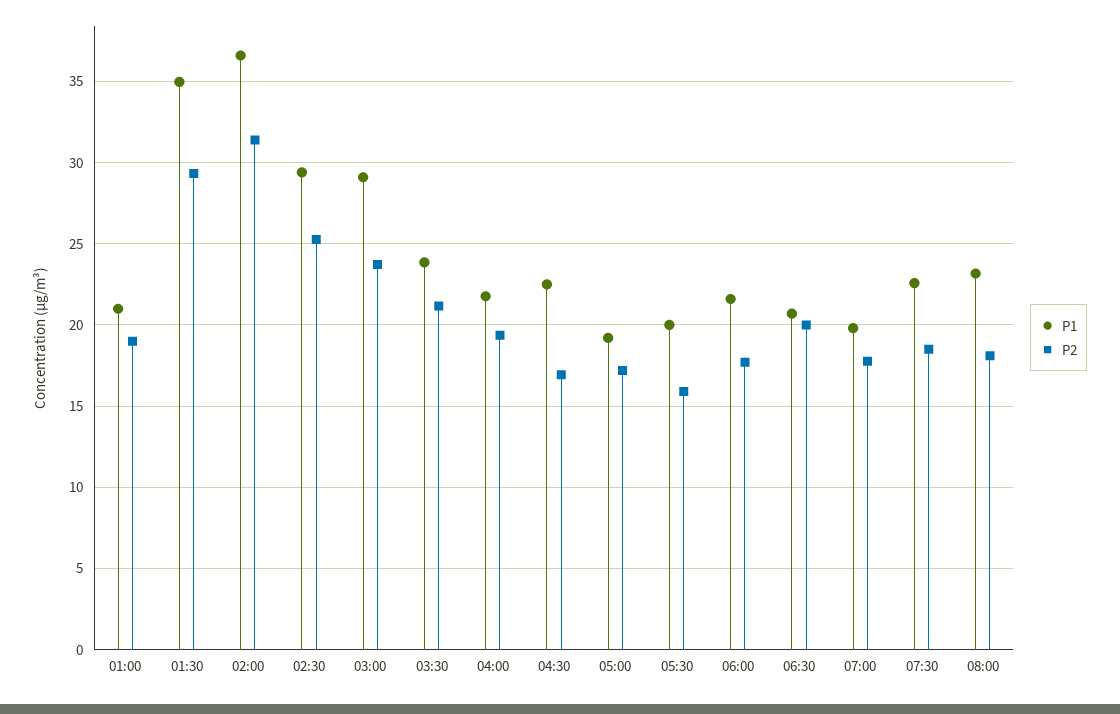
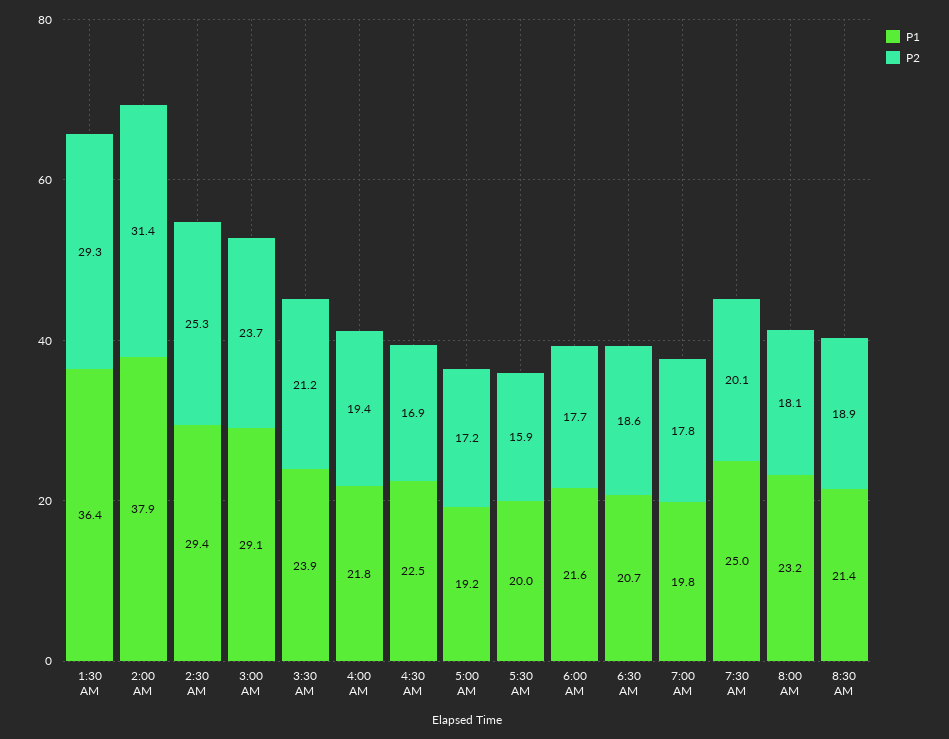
P1, 01:00: 21 -> none
P2, 01:00: 19 -> none
P1, 01:30: 35 -> 36.4
P1, 02:00: 36.5 -> 37.9
P2, 06:30: 20 -> 18.6
P1, 07:30: 22.5 -> 25
P2, 07:30: 18.5 -> 20.1
P1, 8:30 AM: none -> 21.4
P2, 8:30 AM: none -> 18.9

